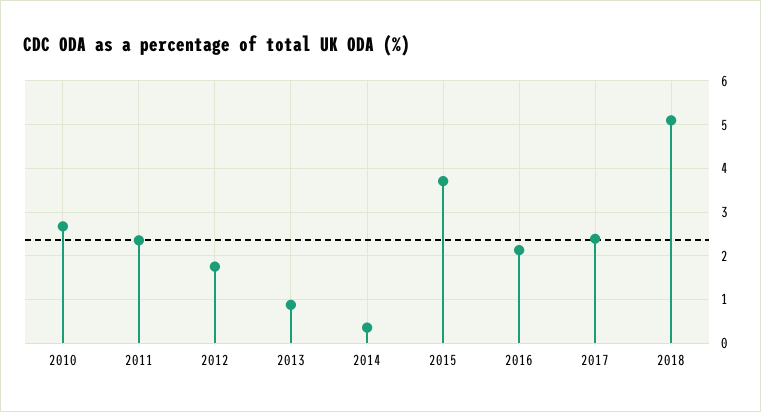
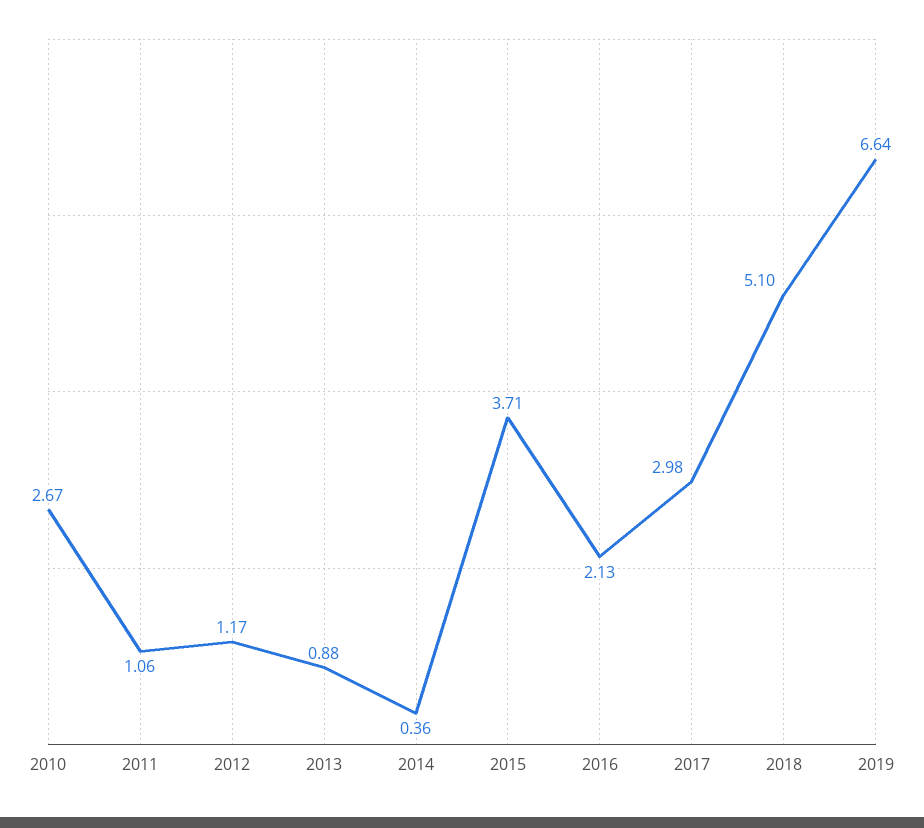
2011: 2.4 -> 1.06
2012: 1.8 -> 1.17
2017: 2.4 -> 2.98
2019: none -> 6.64

